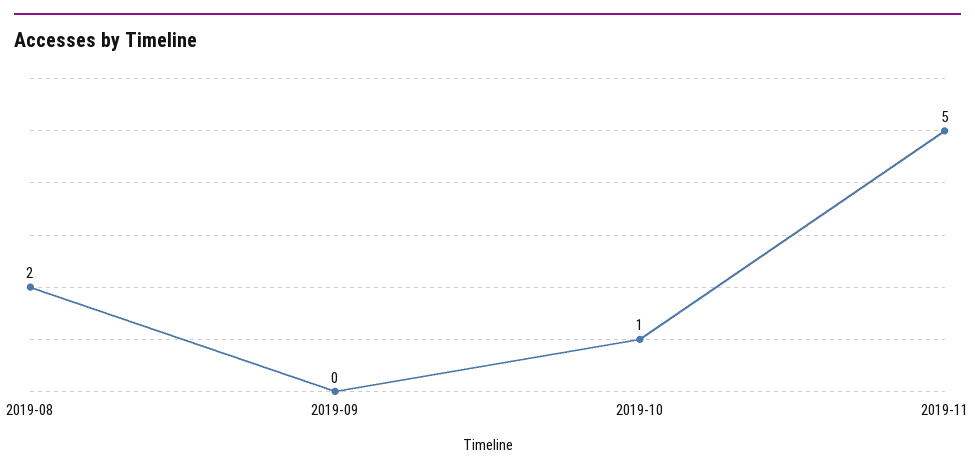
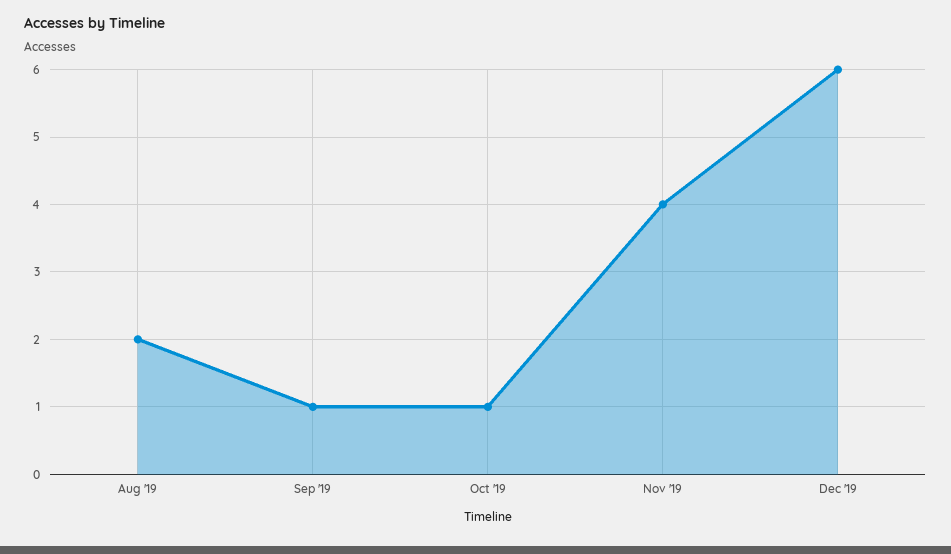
2019-09: 0 -> 1
2019-11: 5 -> 4
Dec '19: none -> 6

